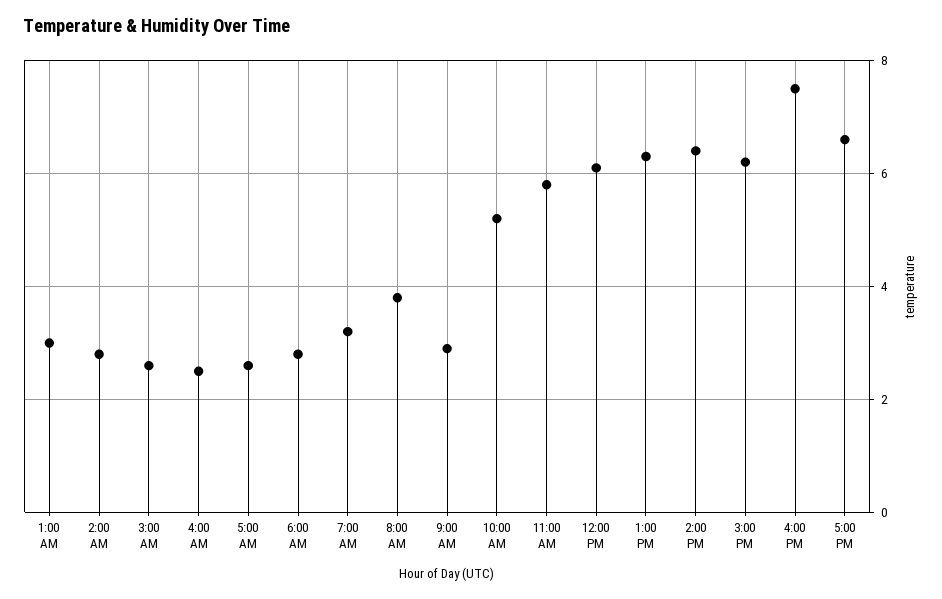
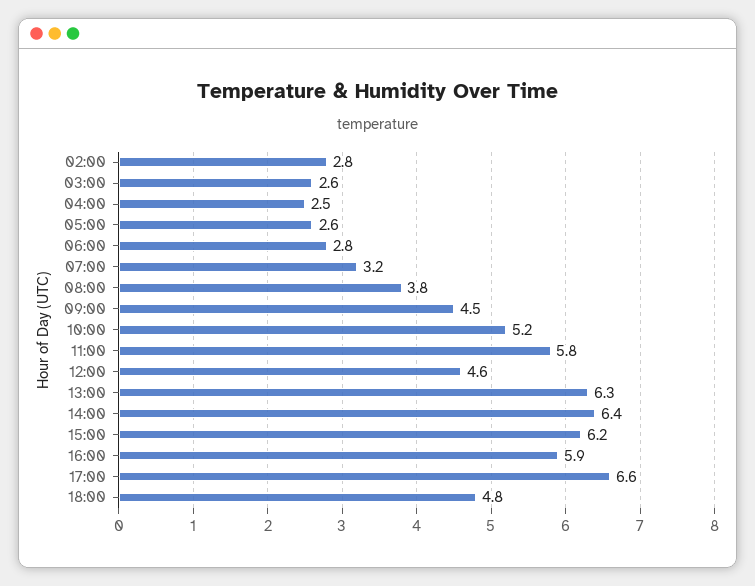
1:00 AM: 3 -> none
9:00 AM: 3 -> 4.5
12:00 PM: 6 -> 4.6
4:00 PM: 7.5 -> 5.9
18:00: none -> 4.8

